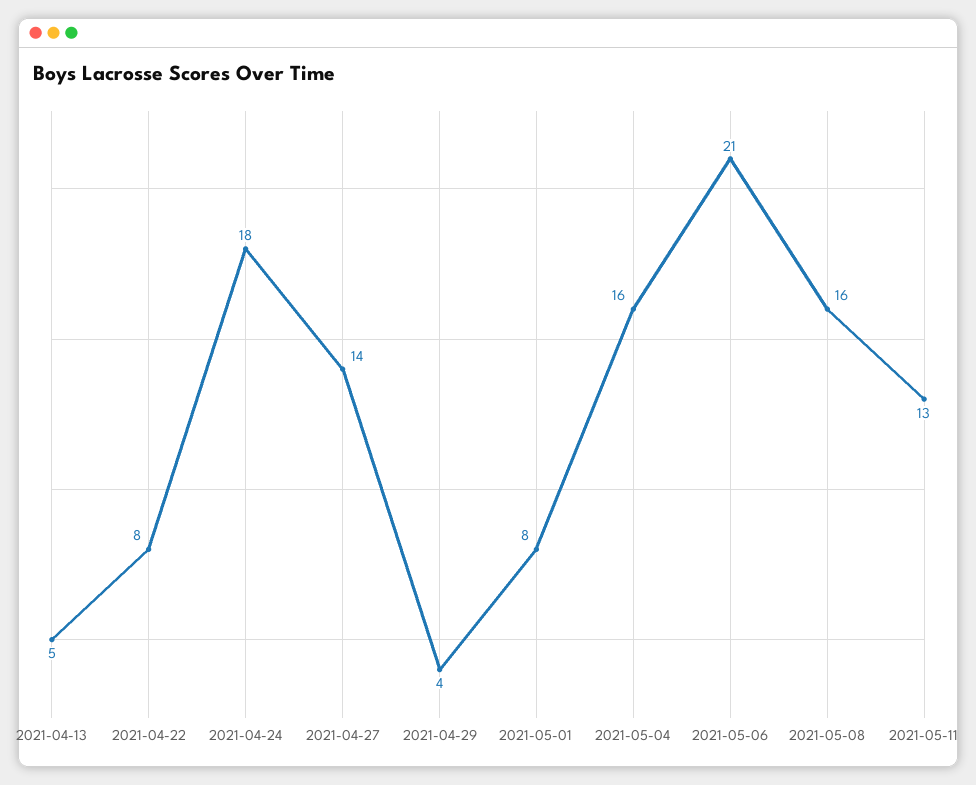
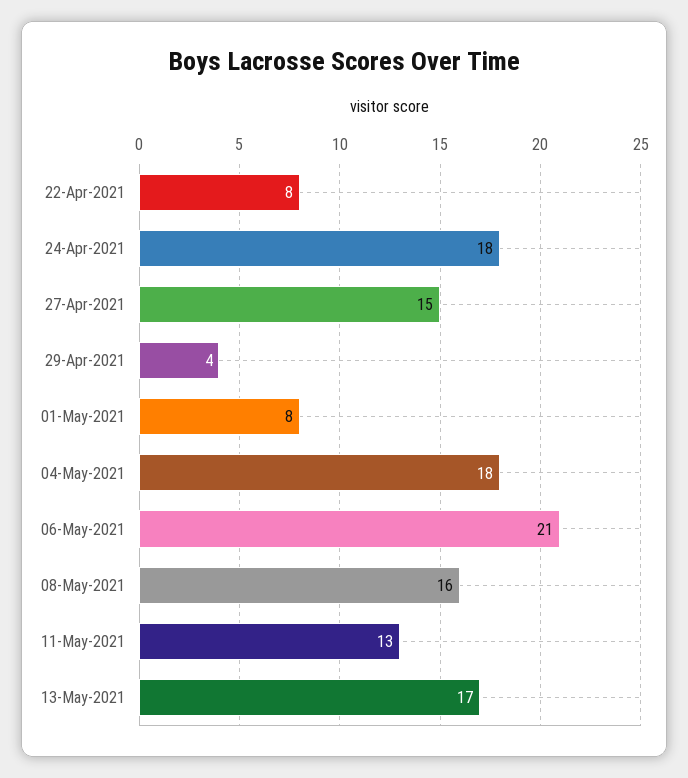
2021-04-13: 5 -> none
2021-04-27: 14 -> 15
2021-05-04: 16 -> 18
13-May-2021: none -> 17

